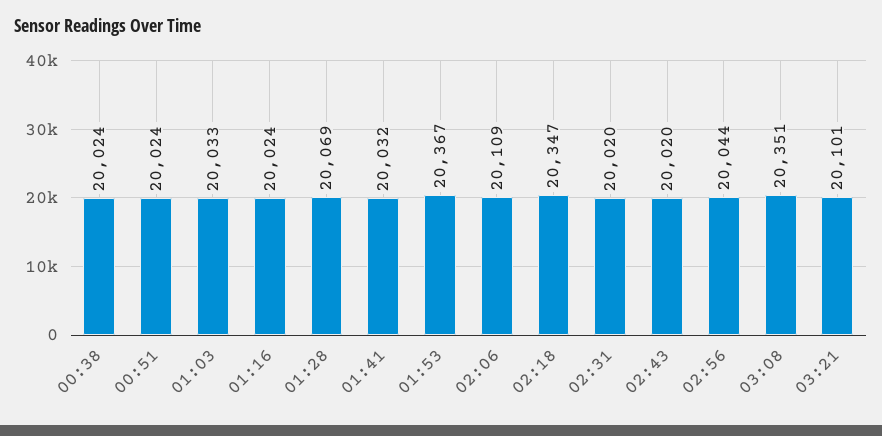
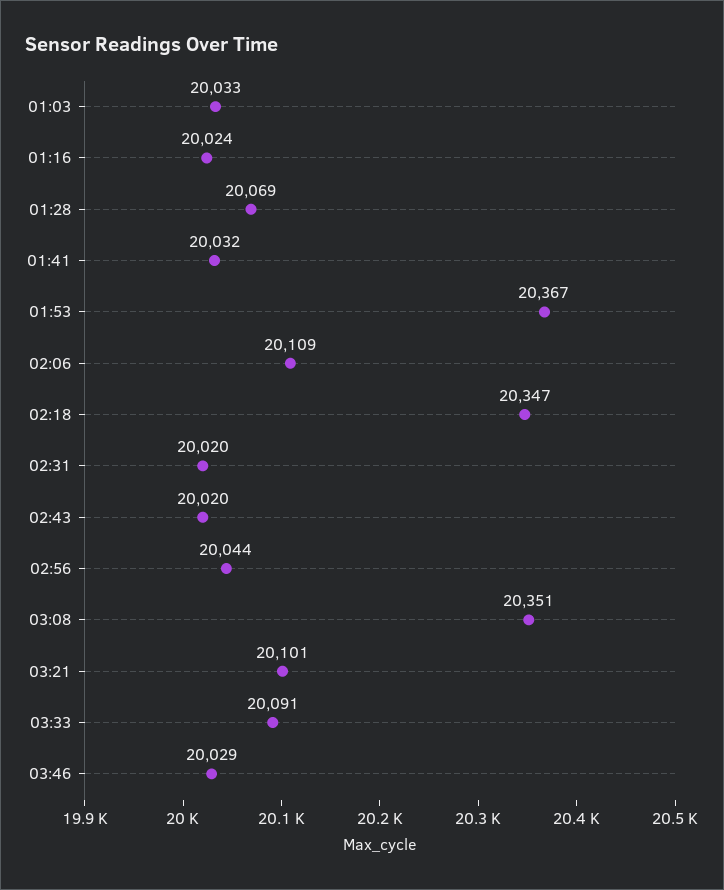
00:38: 20024 -> none
00:51: 20024 -> none
03:33: none -> 20091
03:46: none -> 20029

